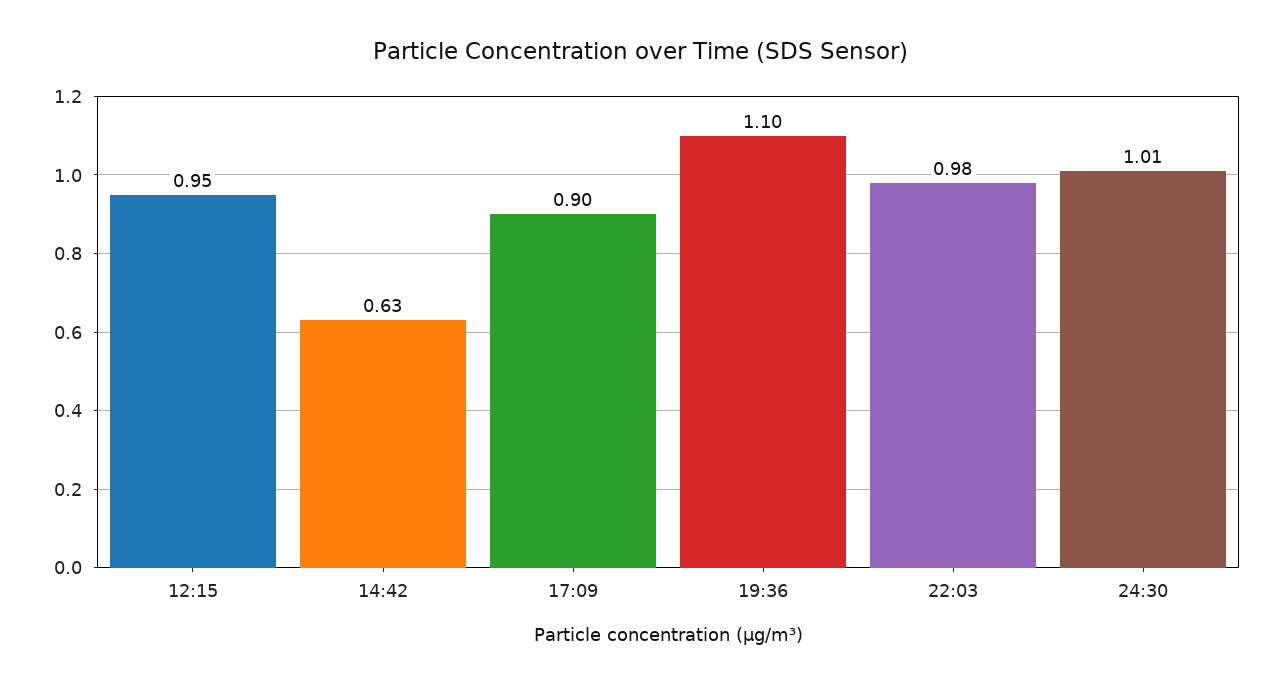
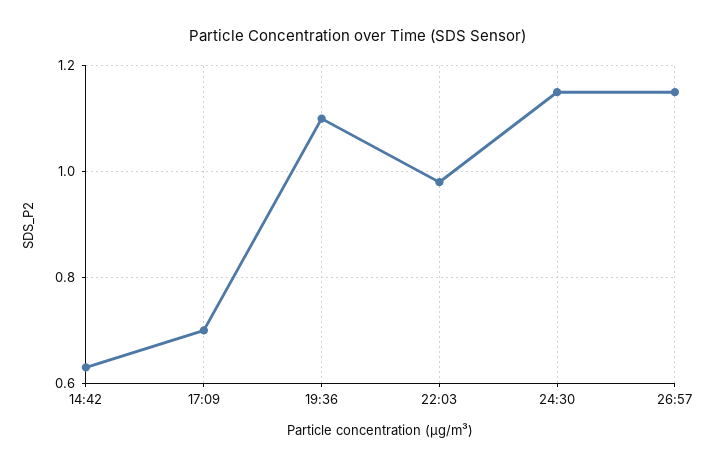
12:15: 0.95 -> none
17:09: 0.9 -> 0.7
24:30: 1.01 -> 1.15
26:57: none -> 1.15

